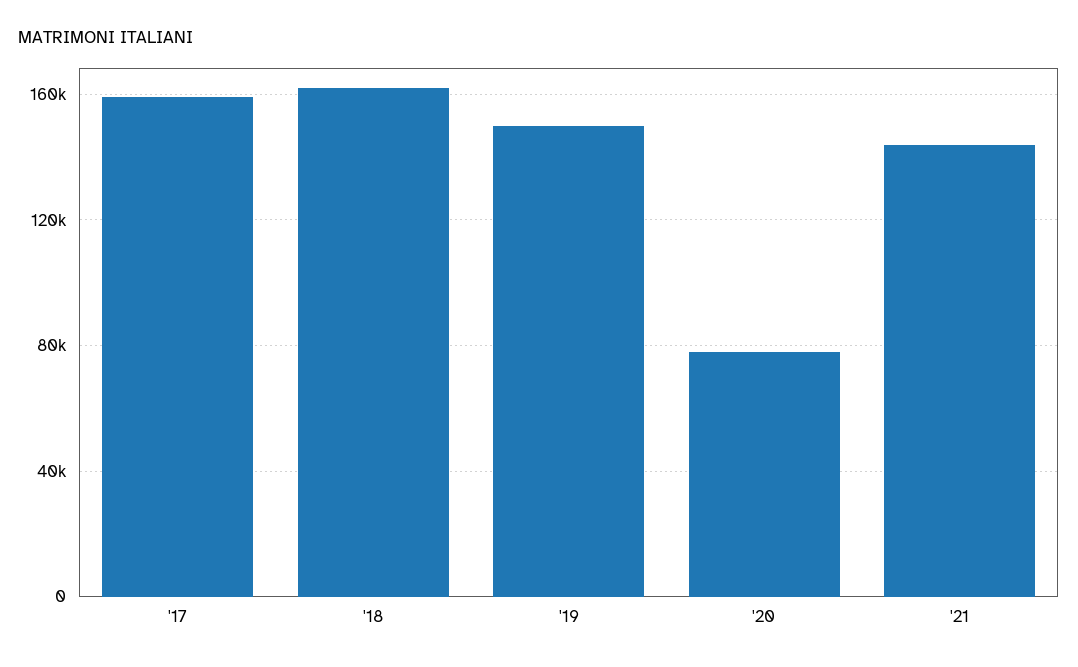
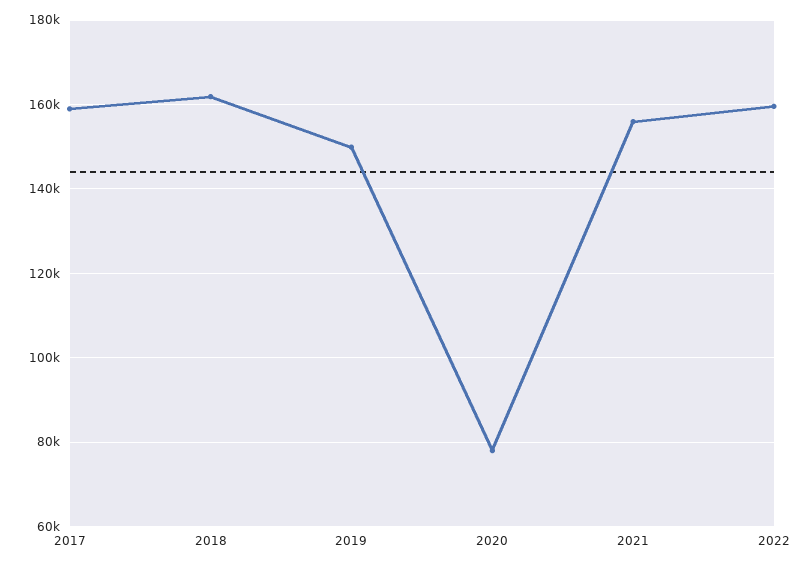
'21: 145000 -> 156000
2022: none -> 160000

